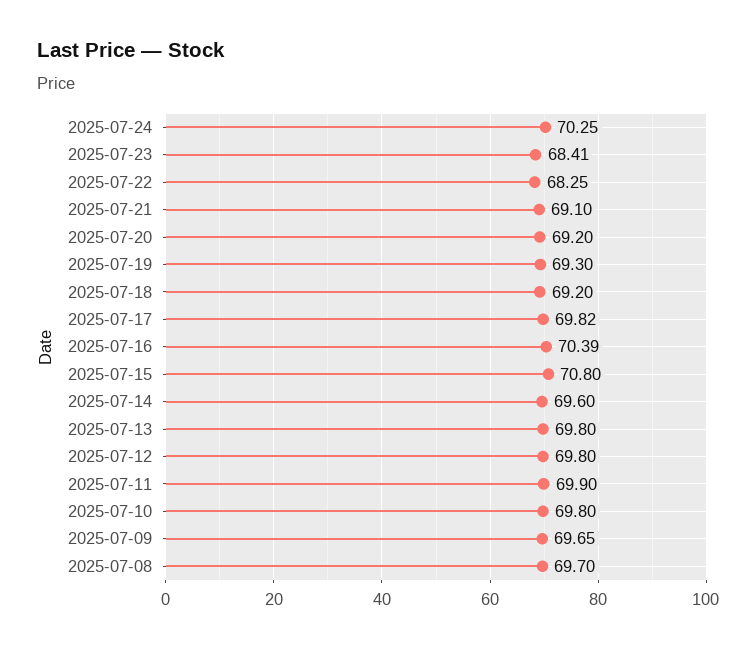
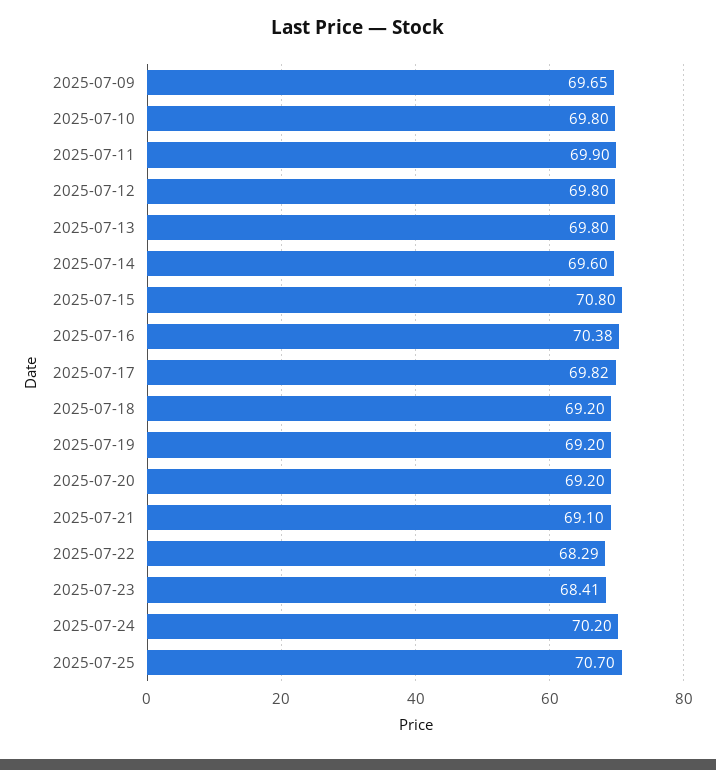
2025-07-24: 70.25 -> 70.2
2025-07-22: 68.25 -> 68.29
2025-07-19: 69.3 -> 69.2
2025-07-16: 70.39 -> 70.38
2025-07-08: 69.7 -> none
2025-07-25: none -> 70.7

